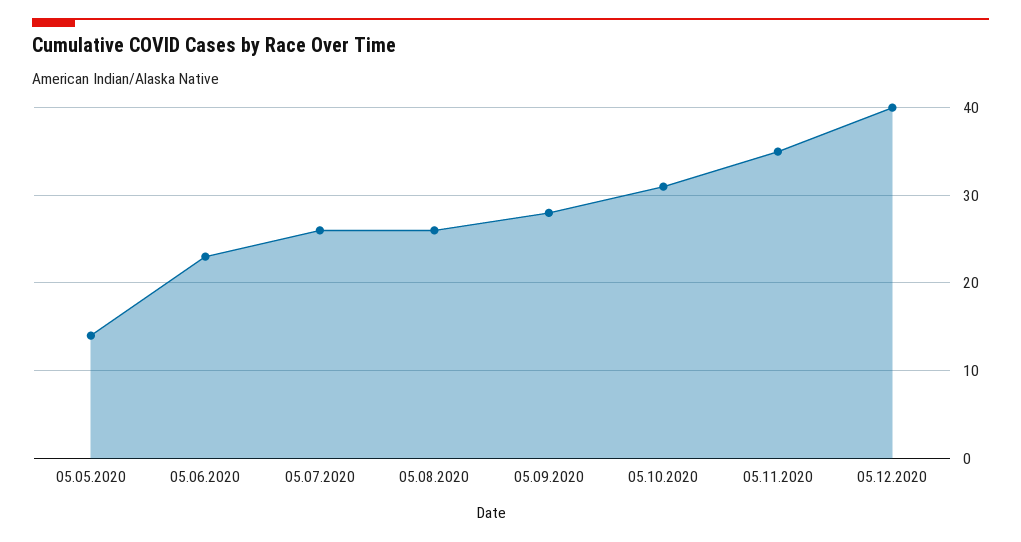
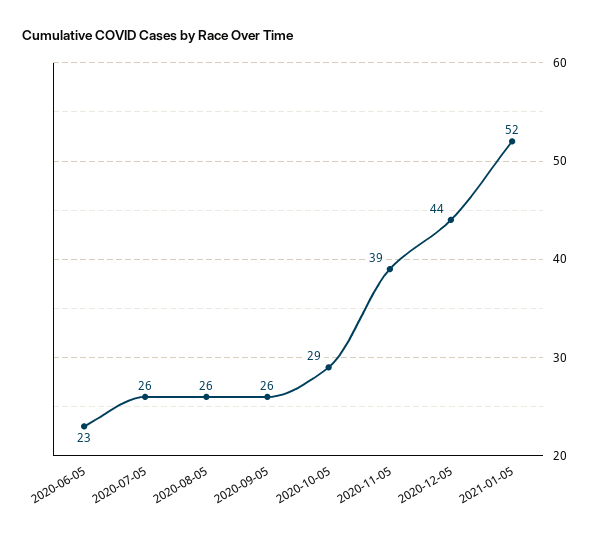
05.05.2020: 14 -> none
05.09.2020: 28 -> 26
05.10.2020: 31 -> 29
05.11.2020: 35 -> 39
05.12.2020: 40 -> 44
2021-01-05: none -> 52

